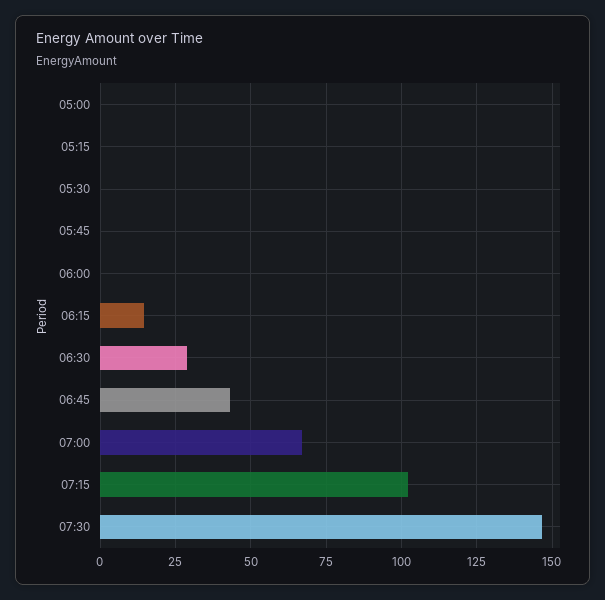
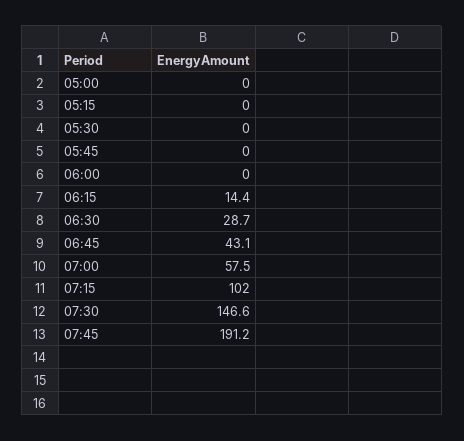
07:00: 67.5 -> 57.5
07:45: none -> 191.2

